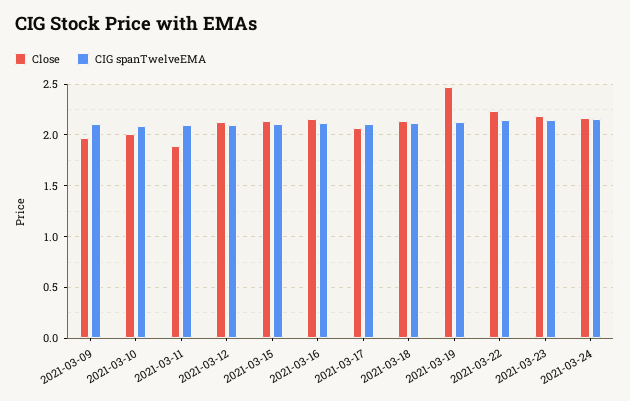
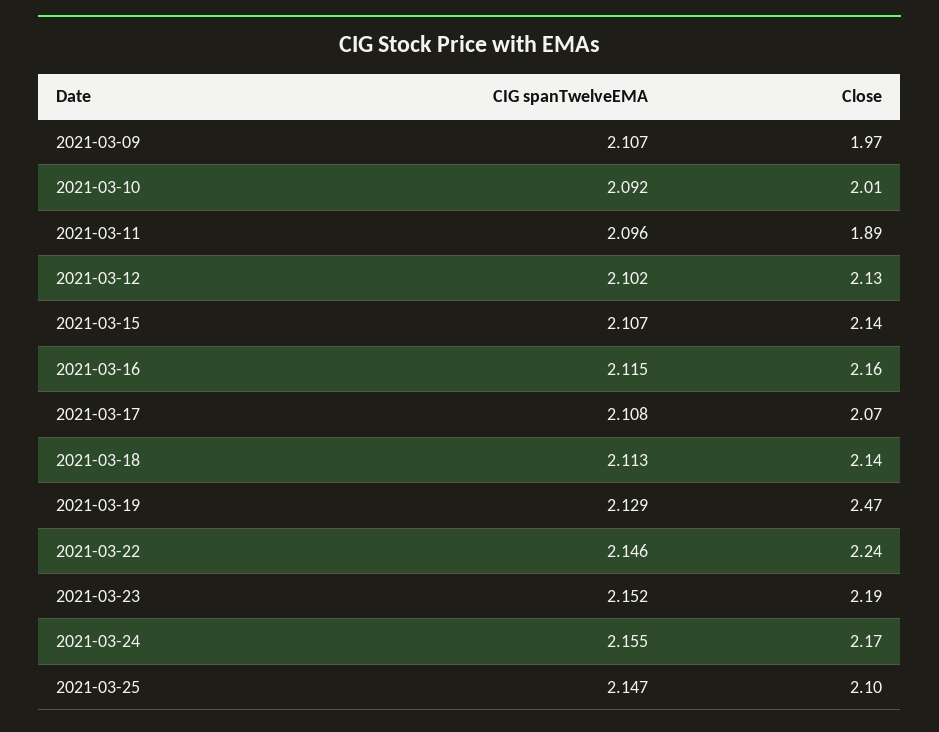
CIG spanTwelveEMA, 2021-03-25: none -> 2.147
Close, 2021-03-25: none -> 2.1

